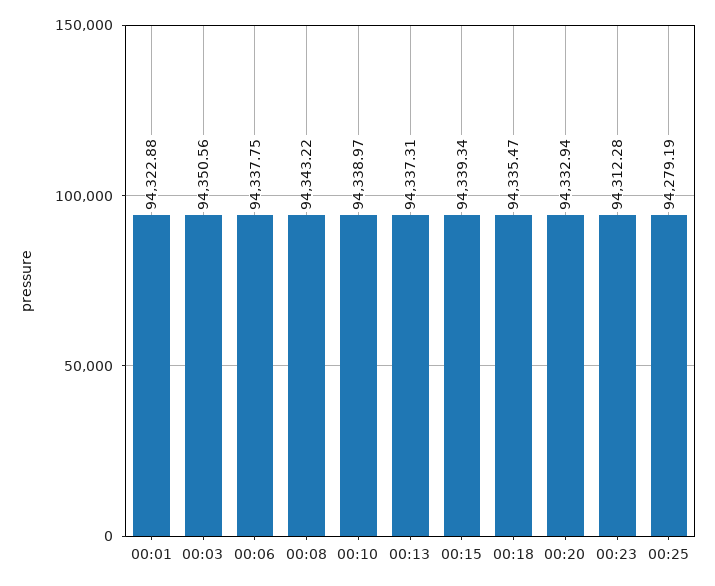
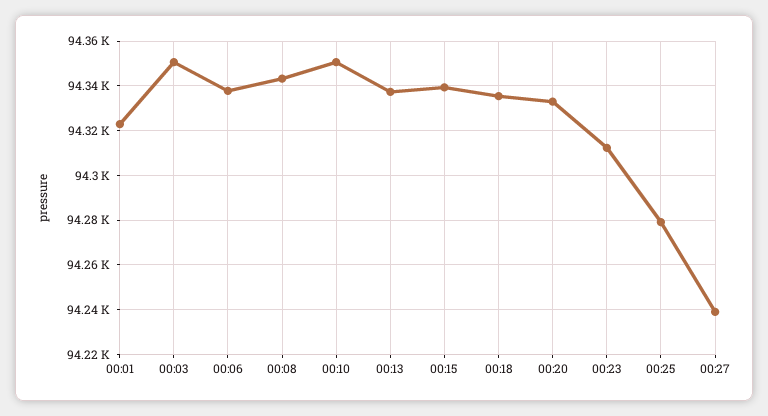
00:10: 94338.97 -> 94350
00:27: none -> 94240

